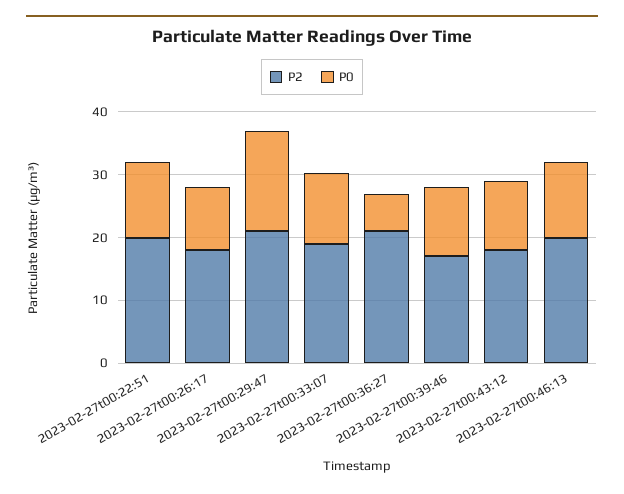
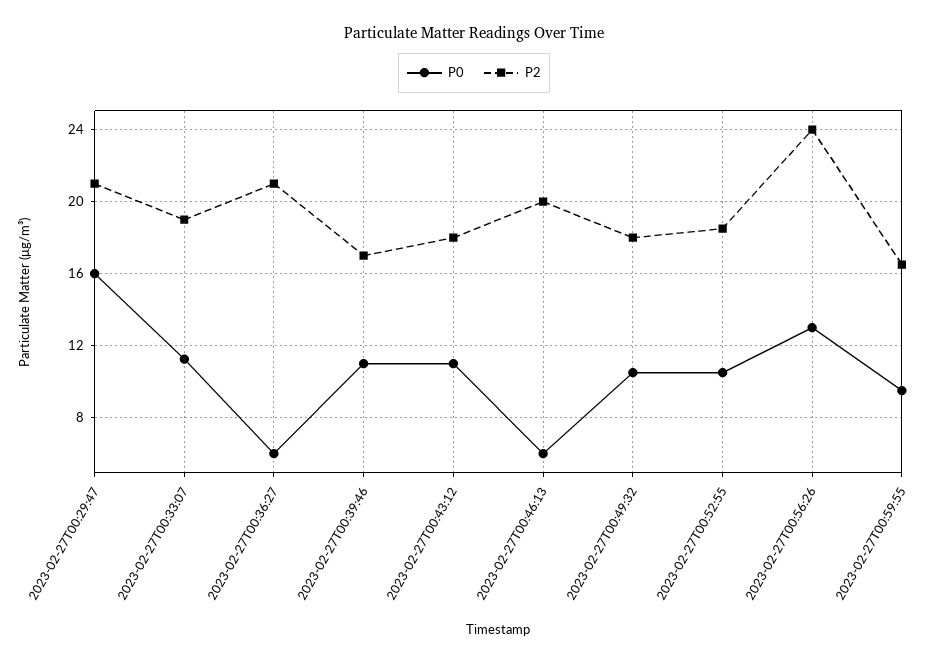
P2, 2023-02-27t00:22:51: 20 -> none
P0, 2023-02-27t00:22:51: 12 -> none
P2, 2023-02-27t00:26:17: 18 -> none
P0, 2023-02-27t00:26:17: 10 -> none
P0, 2023-02-27t00:46:13: 12 -> 6
P0, 2023-02-27T00:49:32: none -> 10.5
P2, 2023-02-27T00:49:32: none -> 18
P0, 2023-02-27T00:52:55: none -> 10.5
P2, 2023-02-27T00:52:55: none -> 18.5
P0, 2023-02-27T00:56:26: none -> 13
P2, 2023-02-27T00:56:26: none -> 24
P0, 2023-02-27T00:59:55: none -> 9.5
P2, 2023-02-27T00:59:55: none -> 16.5

